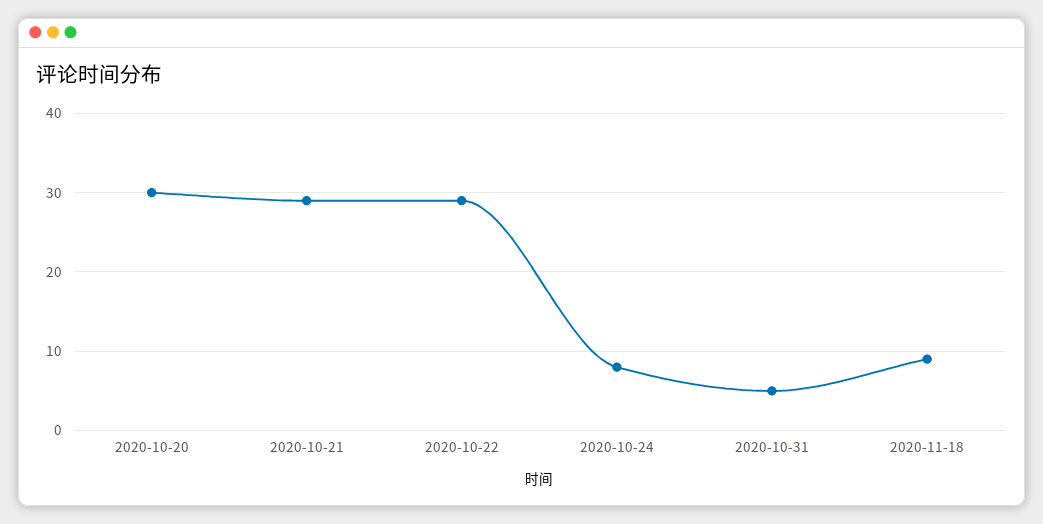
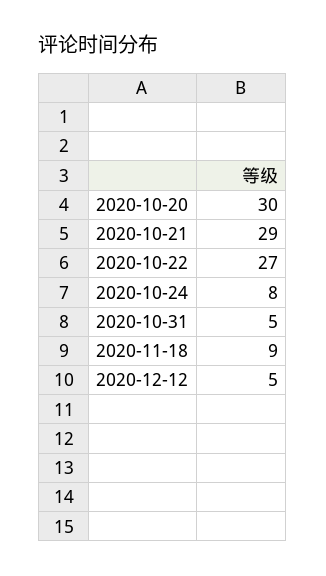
2020-10-22: 29 -> 27
2020-12-12: none -> 5

